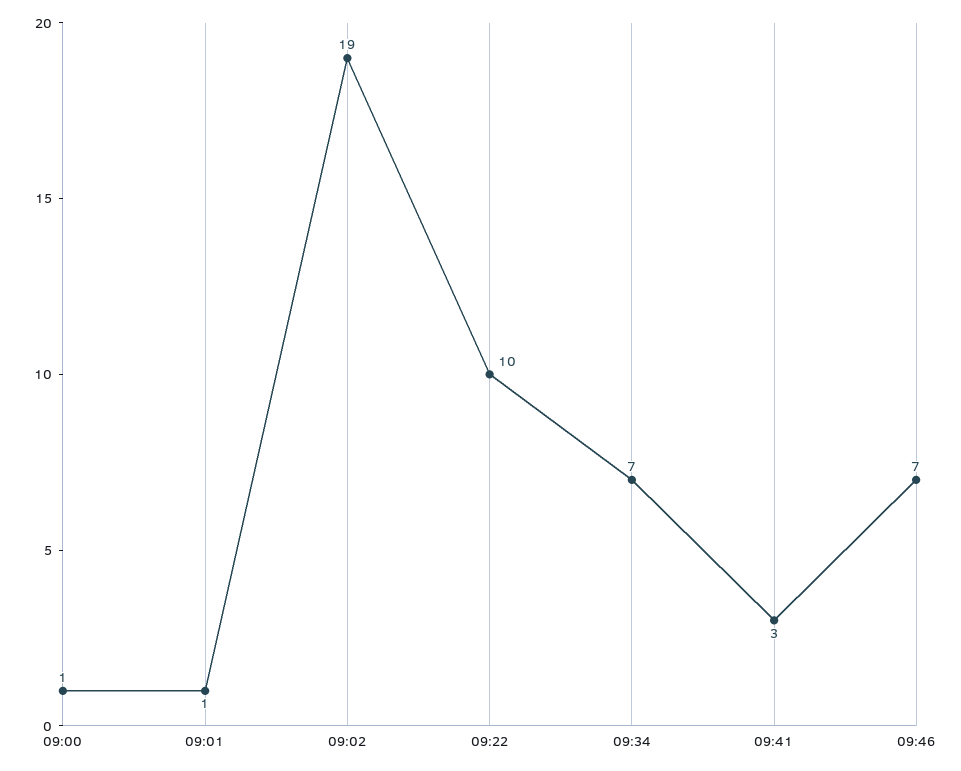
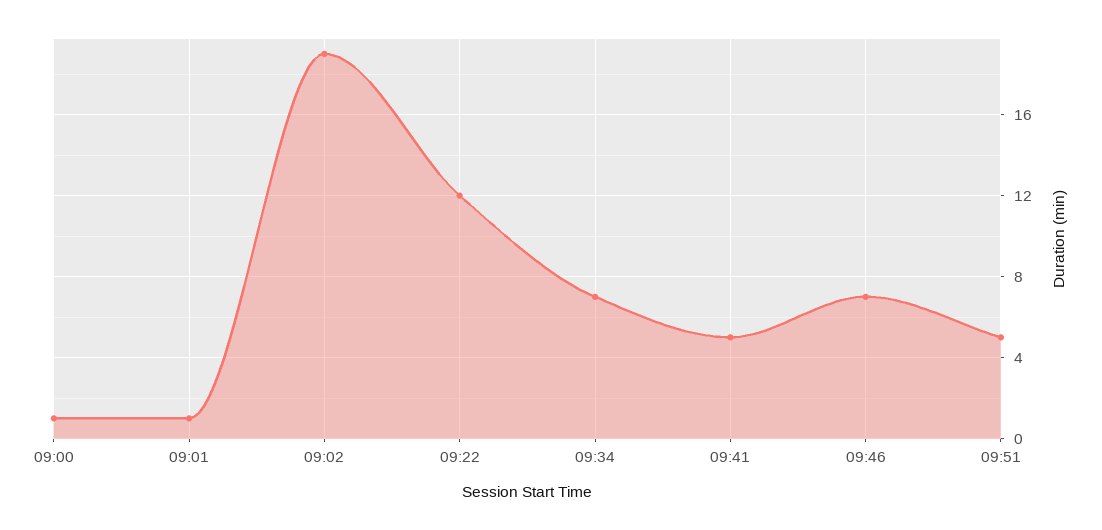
09:22: 10 -> 12
09:41: 3 -> 5
09:51: none -> 5

